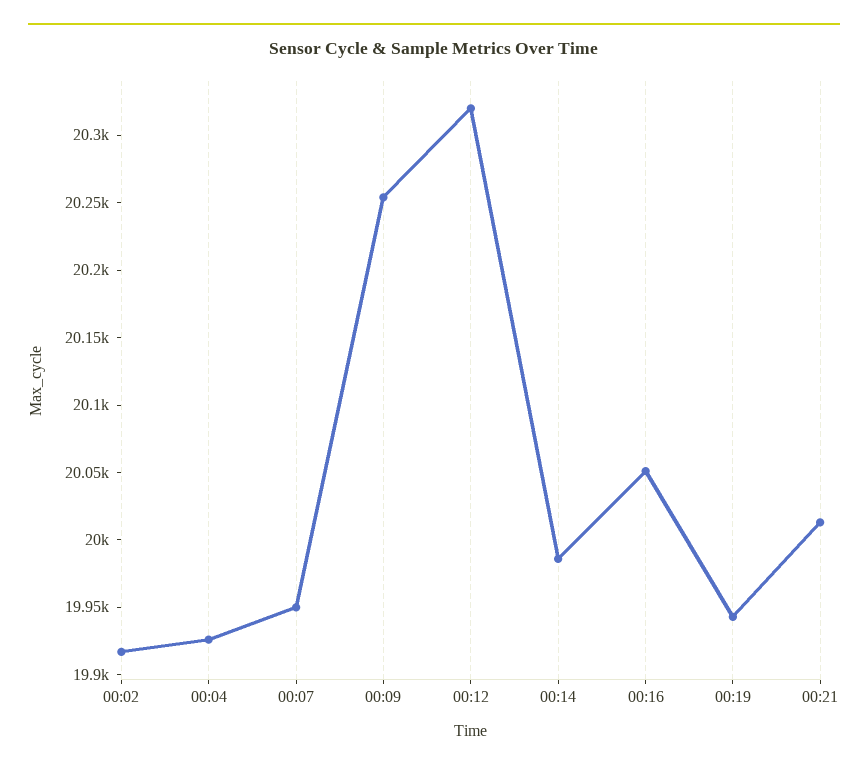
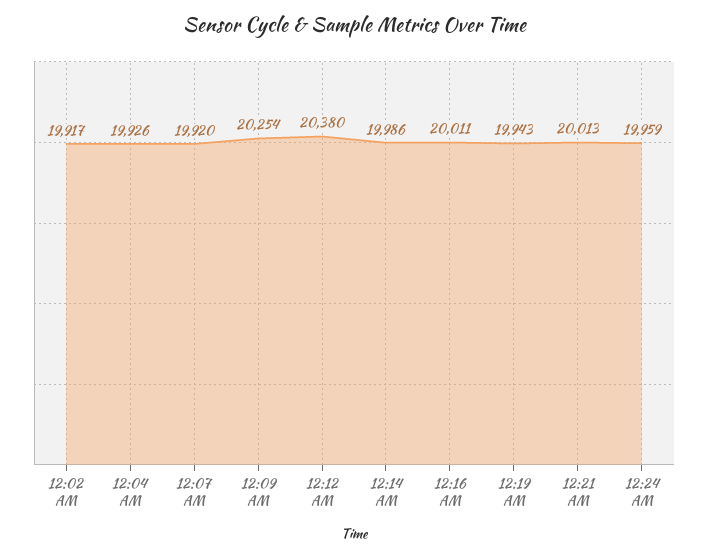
00:07: 19950 -> 19920
00:12: 20320 -> 20380
00:16: 20050 -> 20011
12:24 AM: none -> 19959

